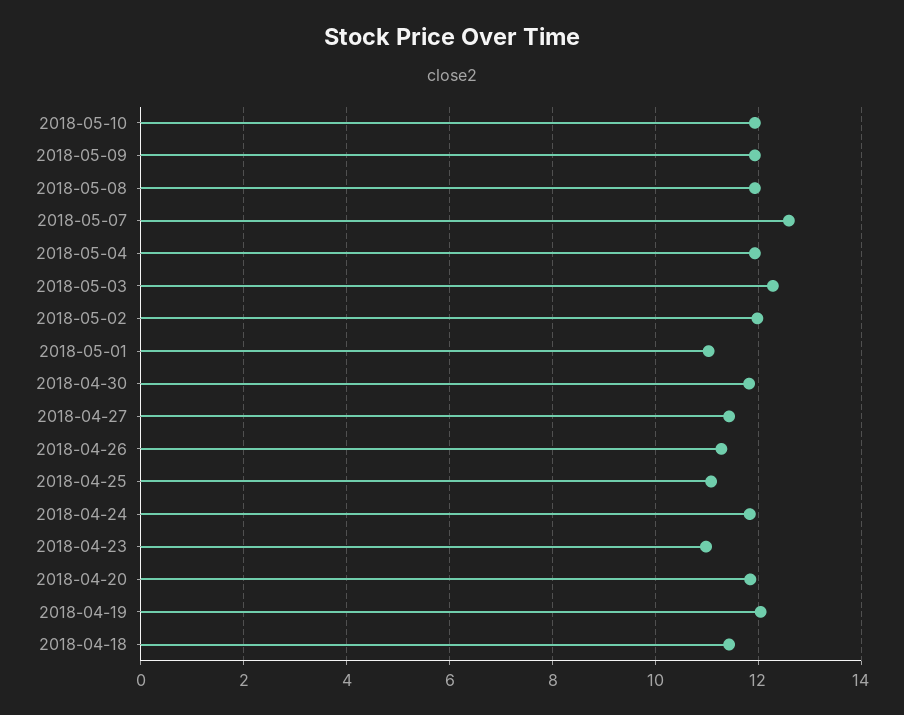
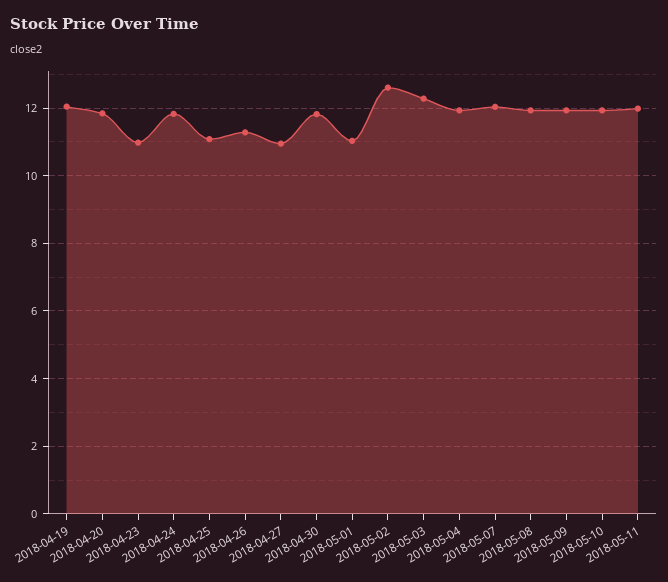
2018-05-07: 12.6 -> 12
2018-05-02: 12 -> 12.6
2018-04-27: 11.4 -> 11
2018-04-18: 11.4 -> none
2018-05-11: none -> 12

